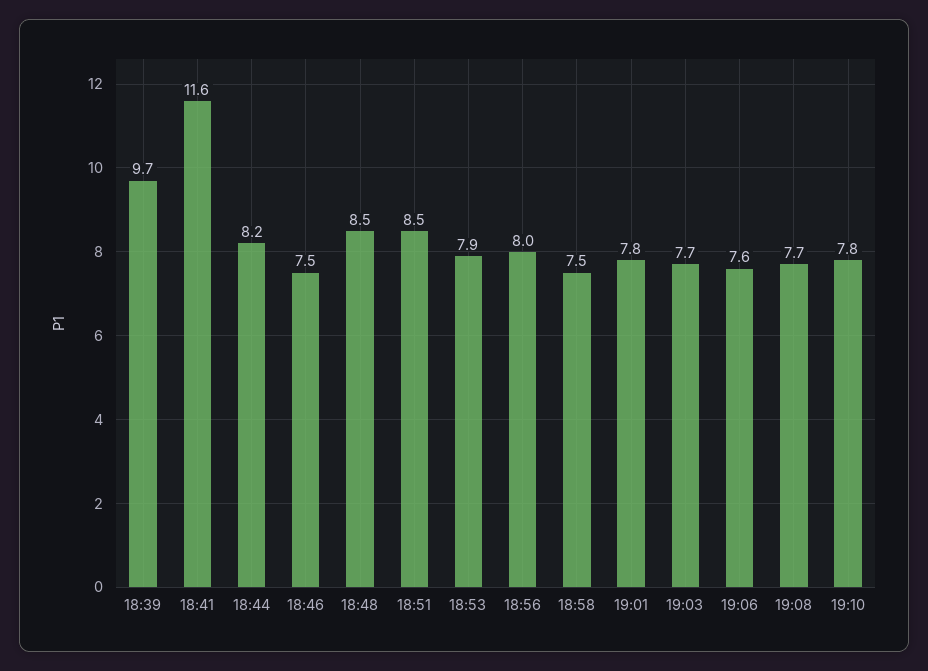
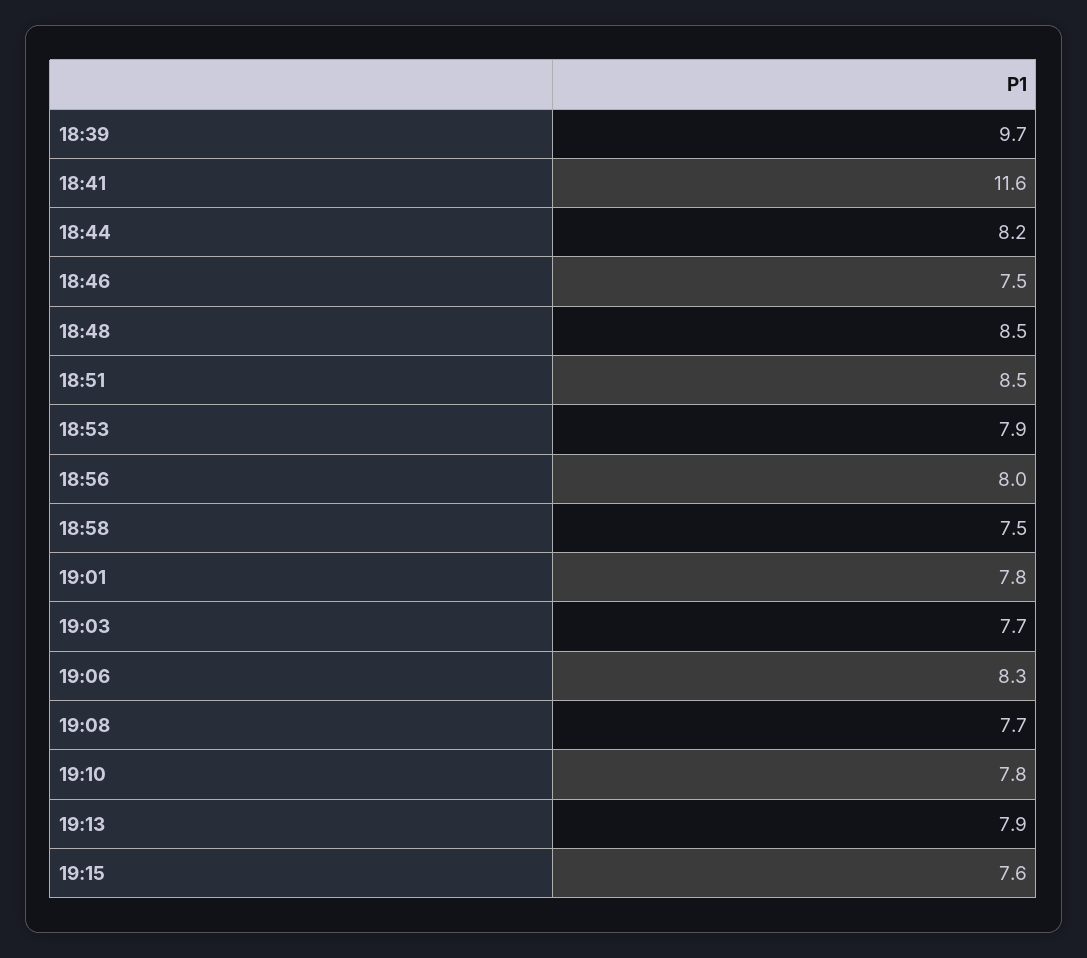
19:06: 7.6 -> 8.3
19:13: none -> 7.9
19:15: none -> 7.6

